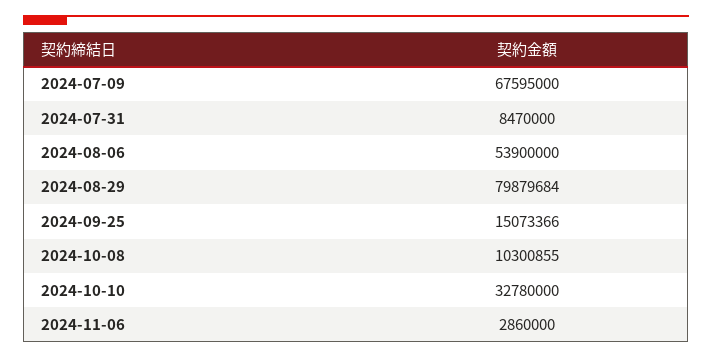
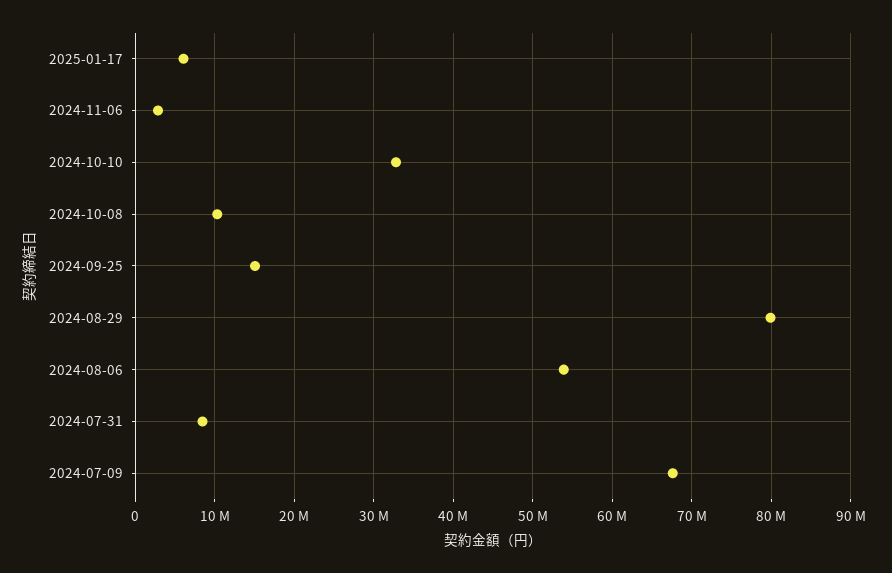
2025-01-17: none -> 6000000

